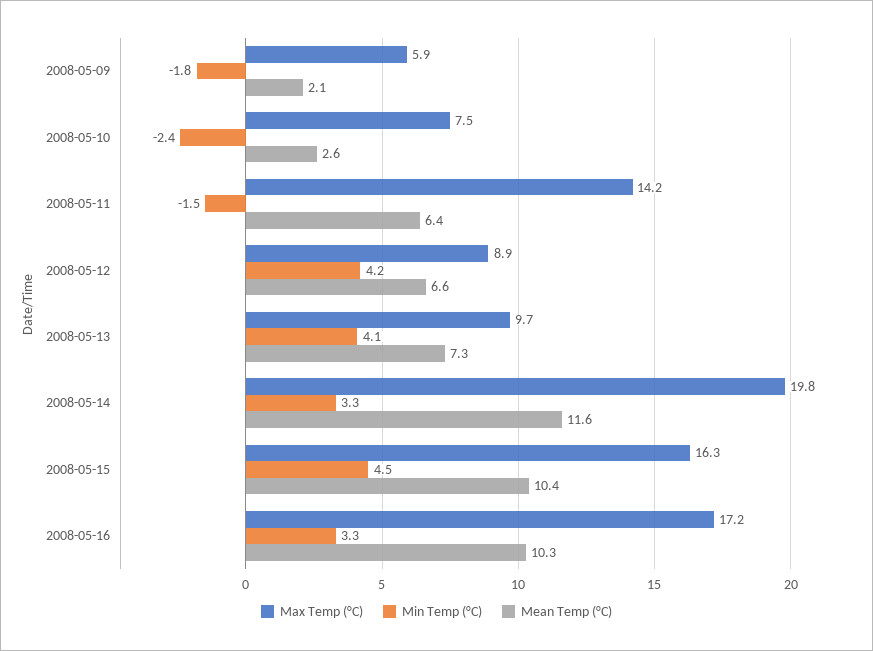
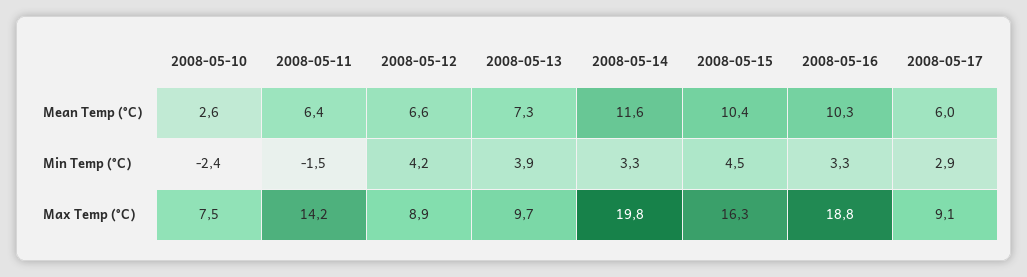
Max Temp (°C), 2008-05-09: 5.9 -> none
Min Temp (°C), 2008-05-09: -1.8 -> none
Mean Temp (°C), 2008-05-09: 2.1 -> none
Min Temp (°C), 2008-05-13: 4.1 -> 3.9
Max Temp (°C), 2008-05-16: 17.2 -> 18.8
Mean Temp (°C), 2008-05-17: none -> 6
Min Temp (°C), 2008-05-17: none -> 2.9
Max Temp (°C), 2008-05-17: none -> 9.1

